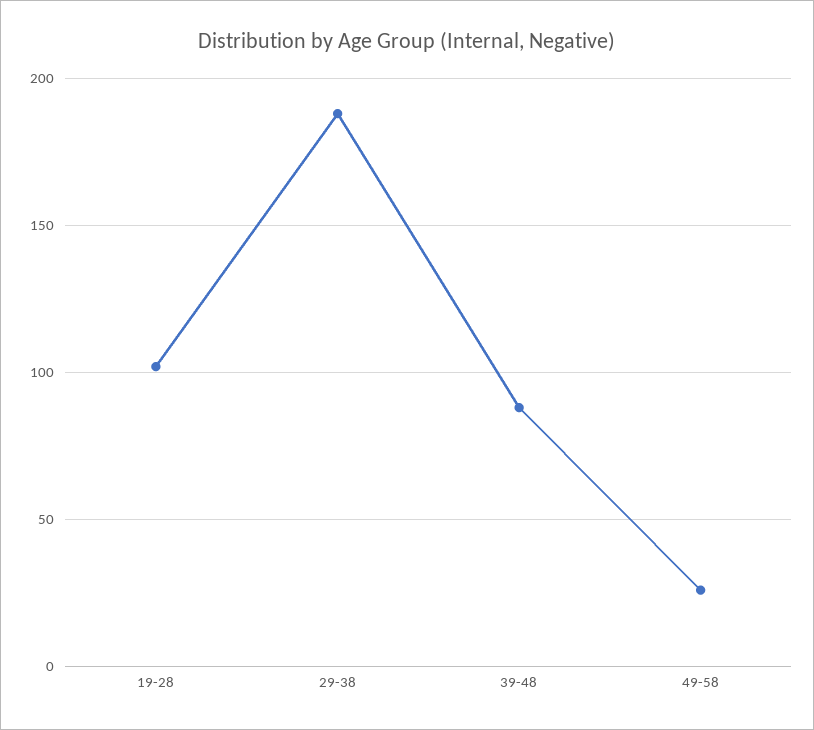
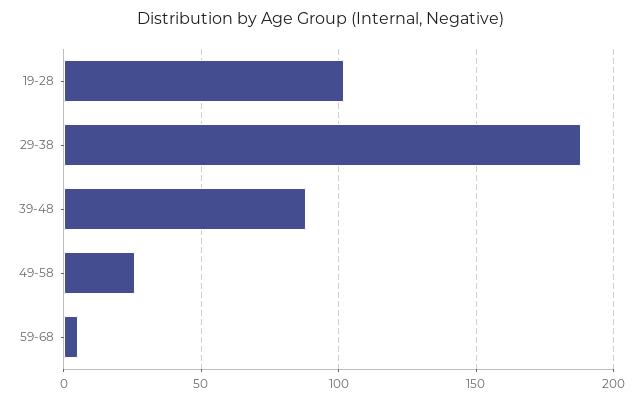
59-68: none -> 5

